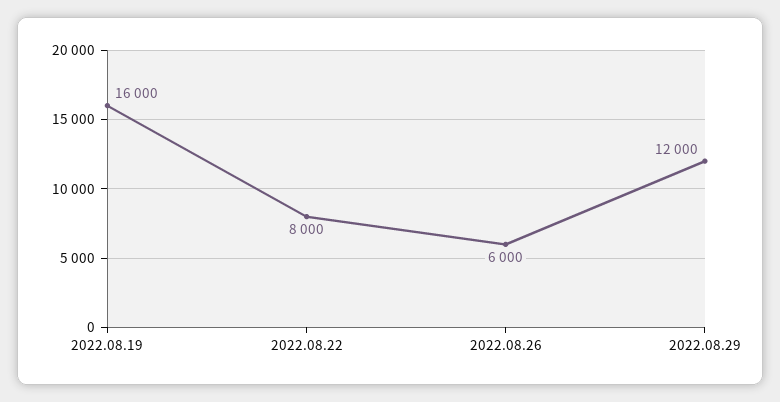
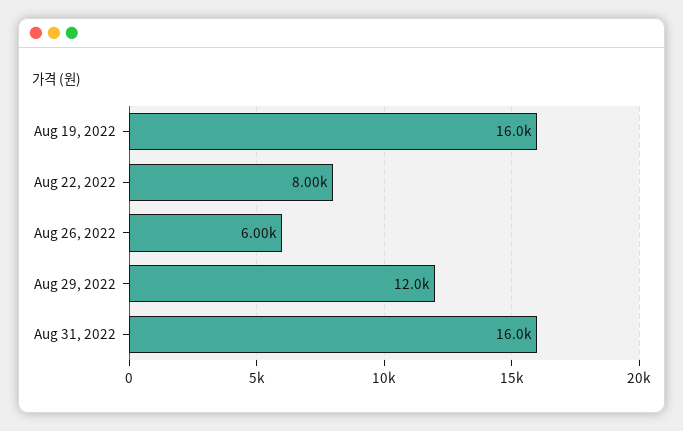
Aug 31, 2022: none -> 16000

